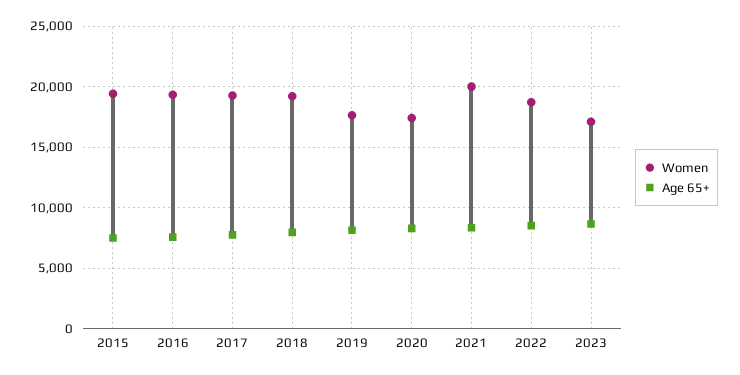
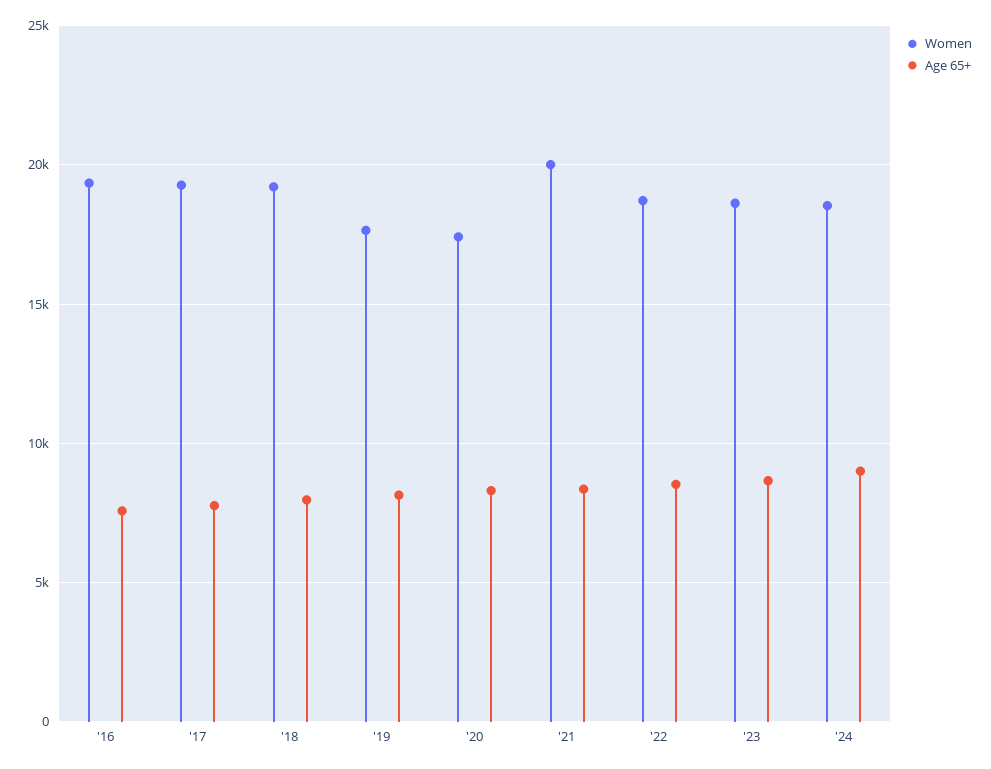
Women, 2015: 19500 -> none
Age 65+, 2015: 7500 -> none
Women, 2023: 17000 -> 18500
Women, '24: none -> 18500
Age 65+, '24: none -> 9000

